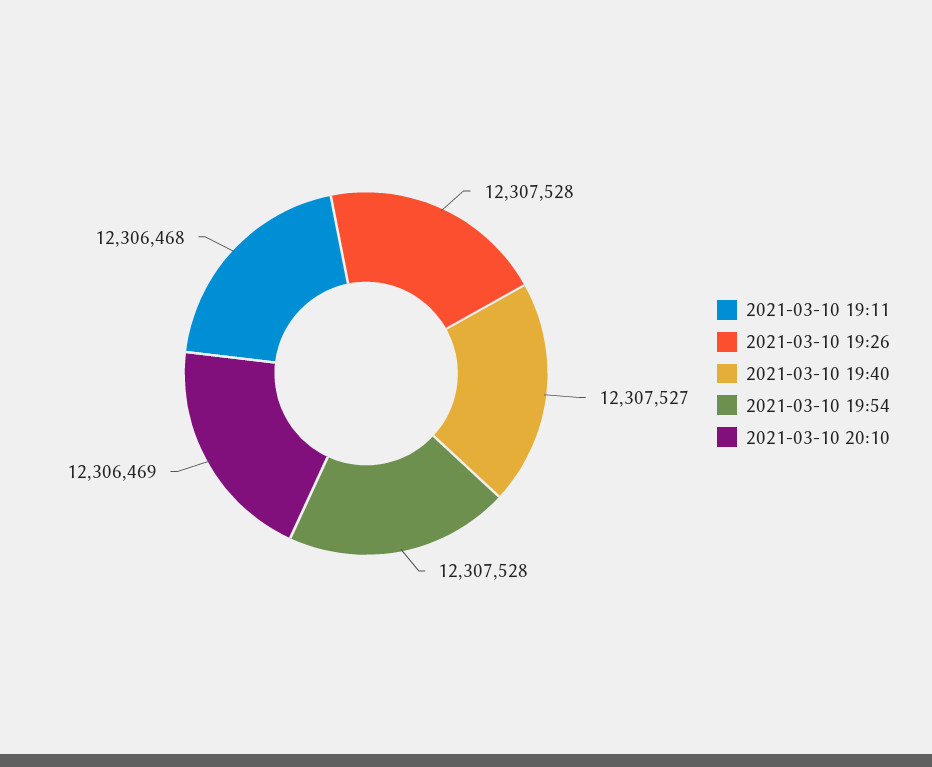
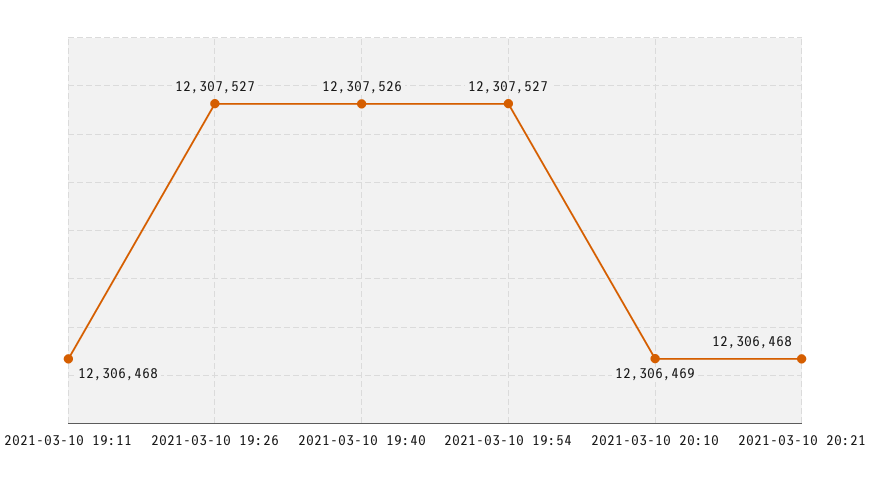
2021-03-10 19:26: 12307528 -> 12307527
2021-03-10 19:40: 12307527 -> 12307526
2021-03-10 19:54: 12307528 -> 12307527
2021-03-10 20:21: none -> 12306468

